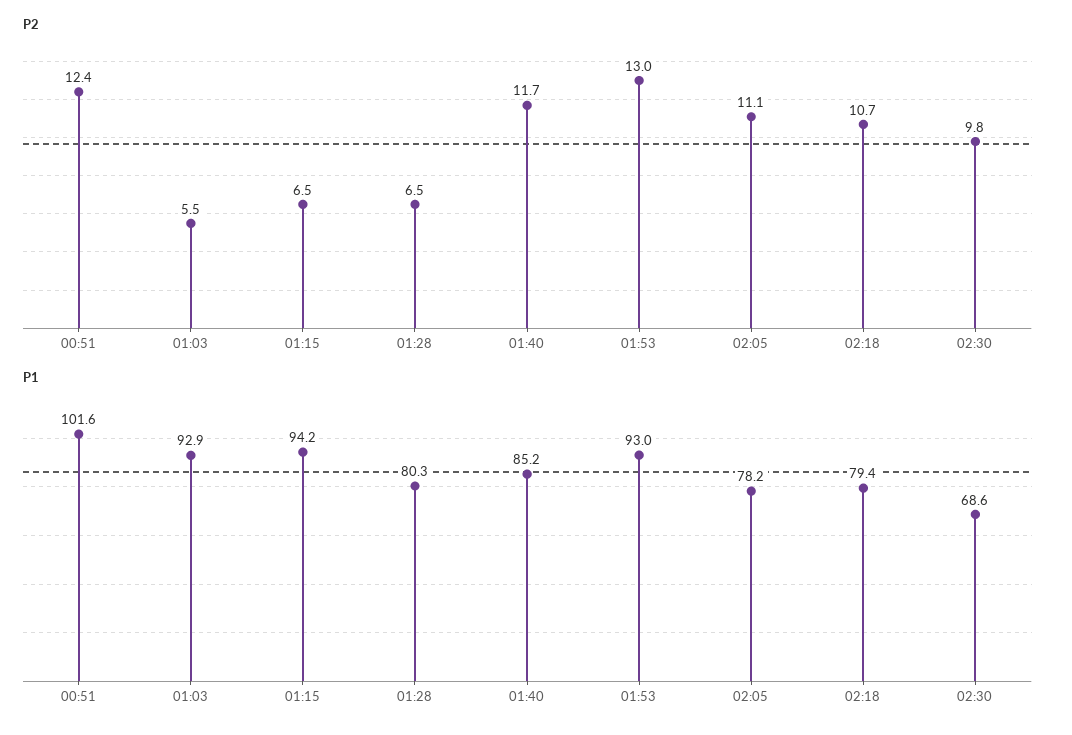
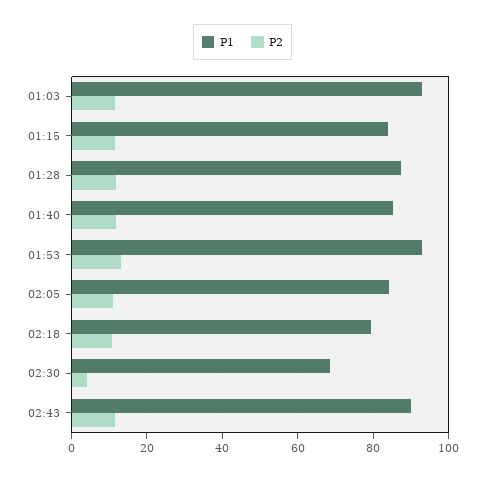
P2, 00:51: 12.4 -> none
P2, 01:03: 5.5 -> 12
P2, 01:15: 6.5 -> 12
P2, 01:28: 6.5 -> 12
P2, 02:30: 9.8 -> 4
P1, 00:51: 101.6 -> none
P1, 01:15: 94.2 -> 84
P1, 01:28: 80.3 -> 88
P1, 02:05: 78.2 -> 84
P1, 02:43: none -> 90
P2, 02:43: none -> 12

